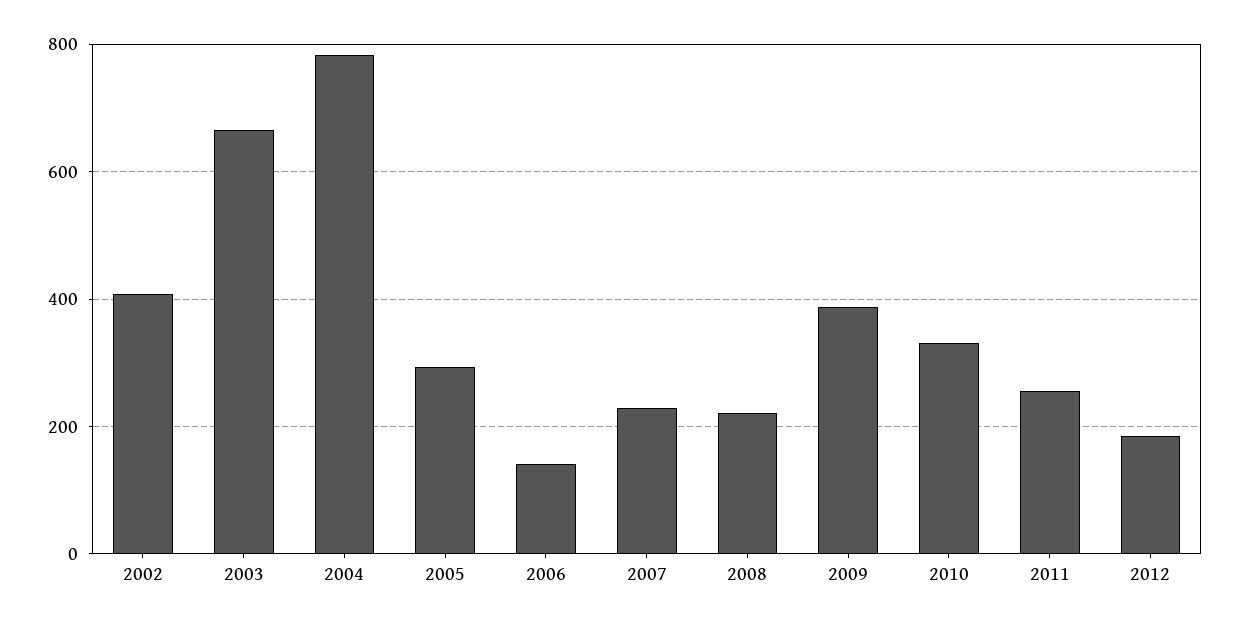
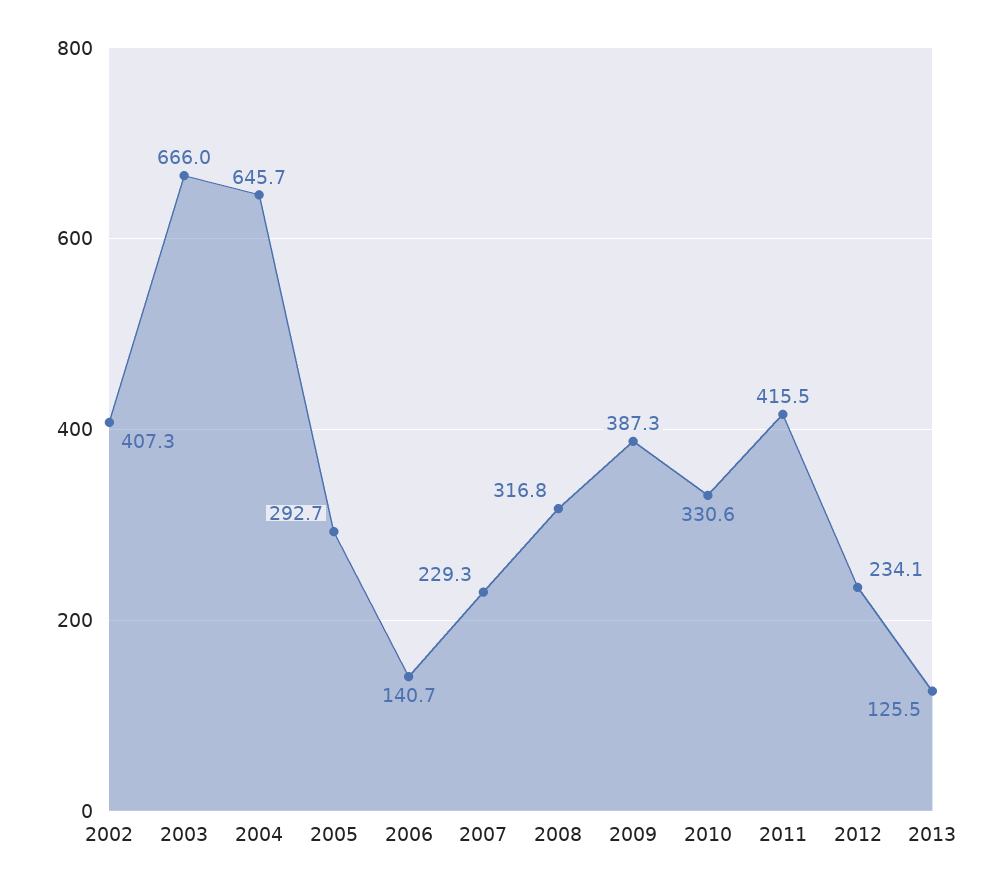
2004: 780 -> 645.7
2008: 220 -> 316.8
2011: 260 -> 415.5
2012: 180 -> 234.1
2013: none -> 125.5

